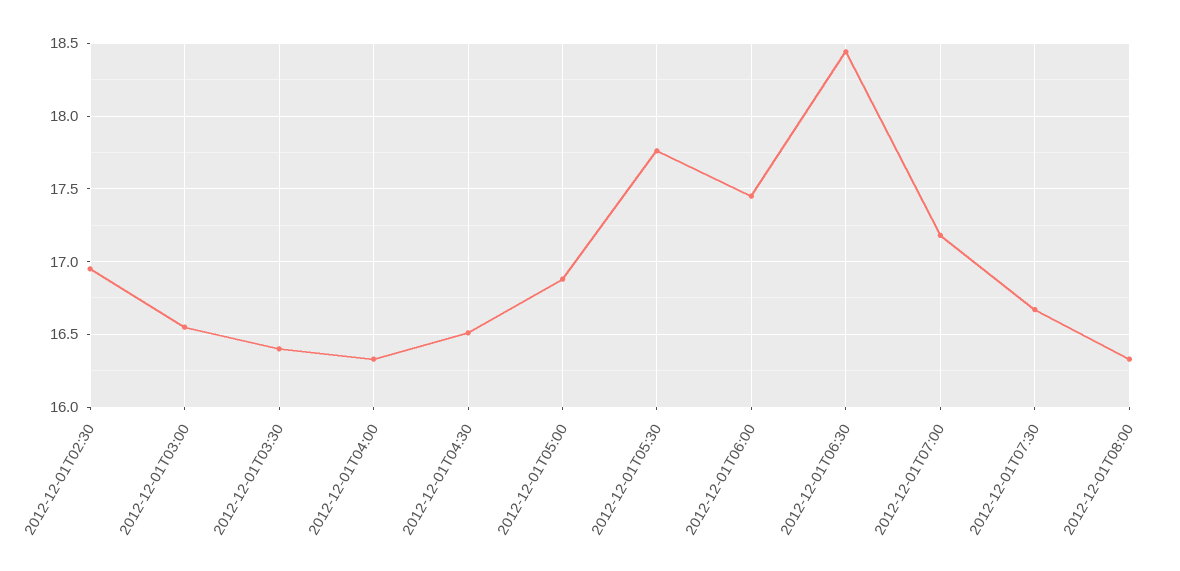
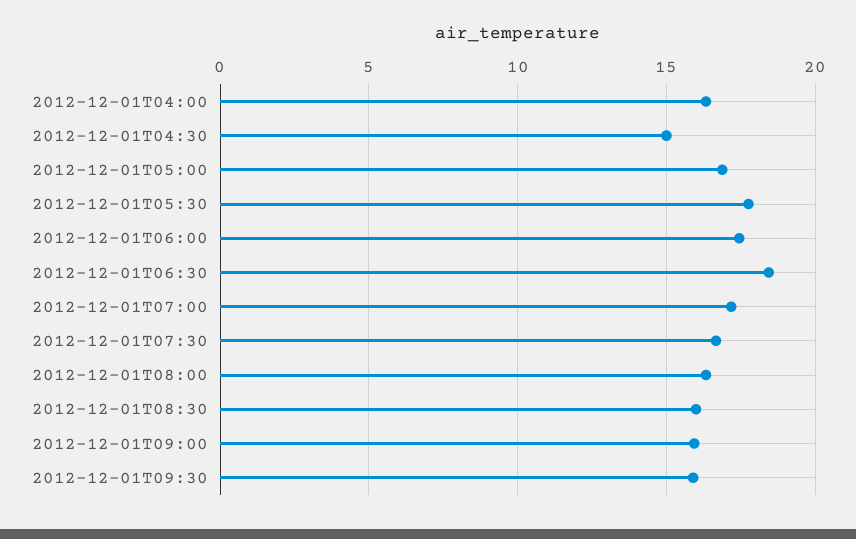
2012-12-01T02:30: 16.95 -> none
2012-12-01T03:00: 16.55 -> none
2012-12-01T03:30: 16.4 -> none
2012-12-01T04:30: 16.5 -> 15
2012-12-01T08:30: none -> 16
2012-12-01T09:00: none -> 16
2012-12-01T09:30: none -> 16

